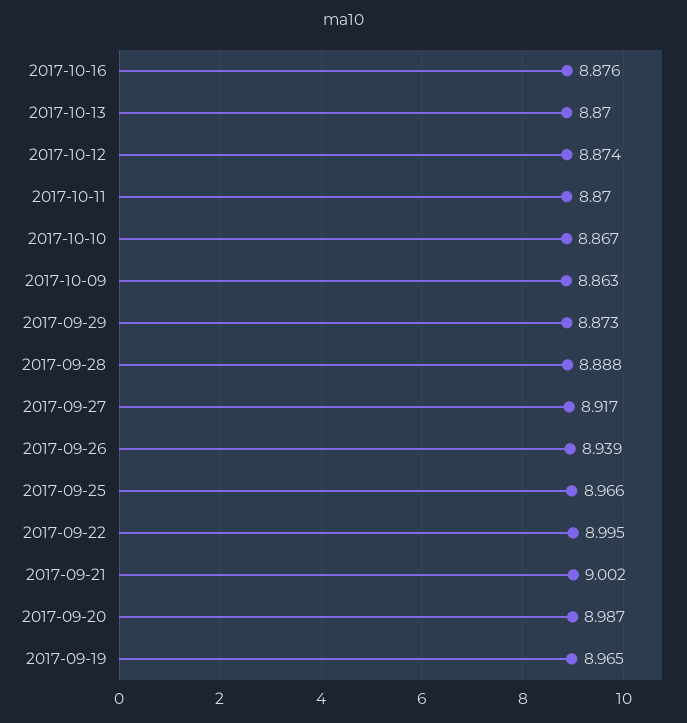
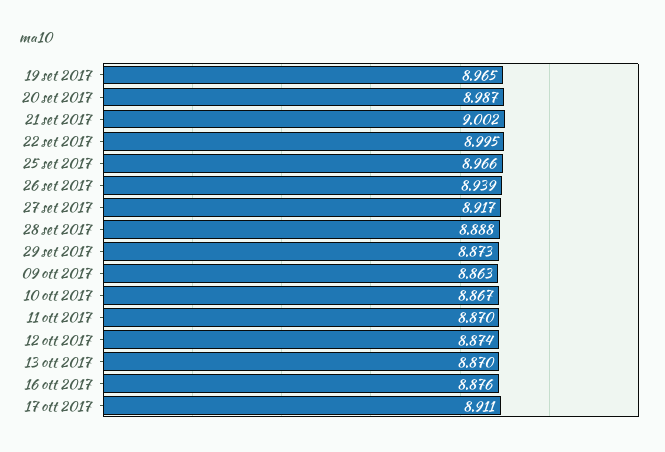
17 ott 2017: none -> 8.911

